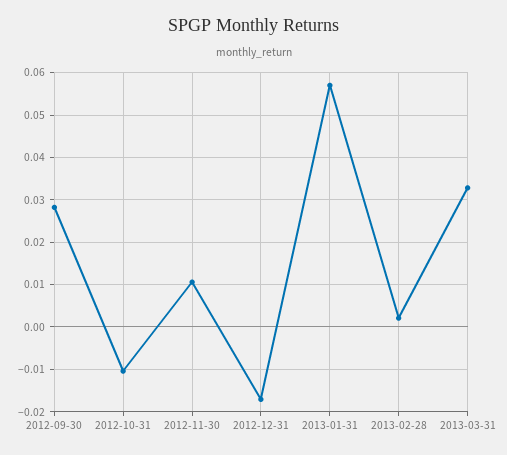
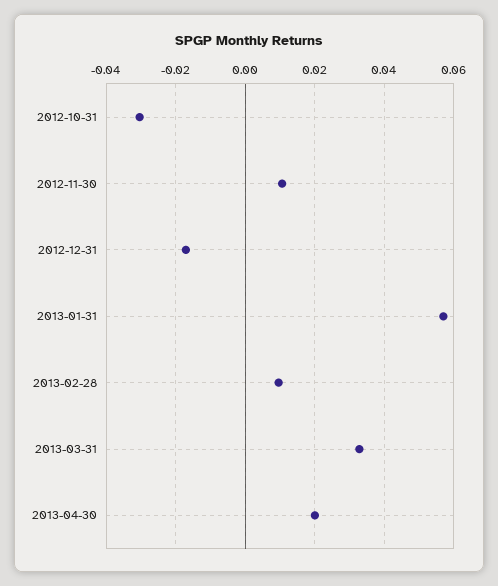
2012-09-30: 0.028 -> none
2012-10-31: -0.01 -> -0.03
2013-02-28: 0.002 -> 0.01
2013-04-30: none -> 0.02

